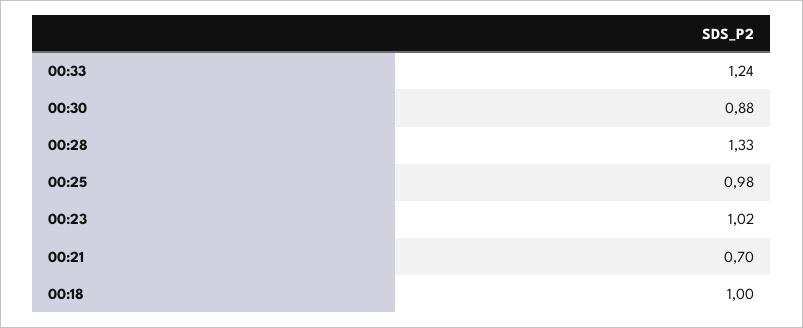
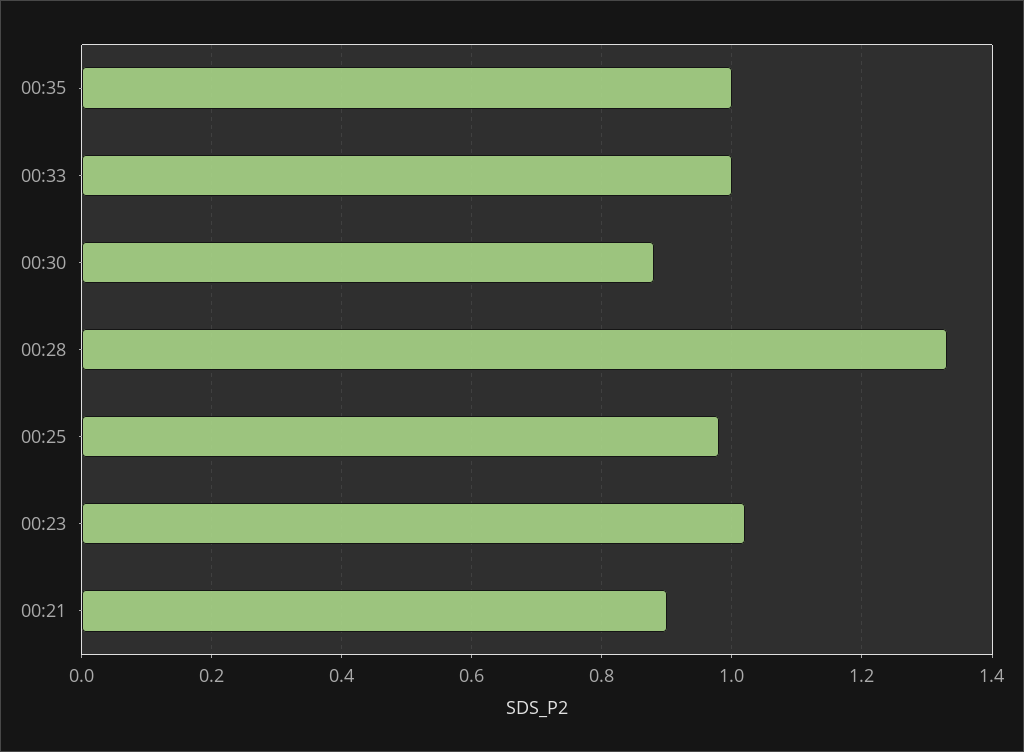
00:33: 1.24 -> 1
00:21: 0.7 -> 0.9
00:18: 1 -> none
00:35: none -> 1

